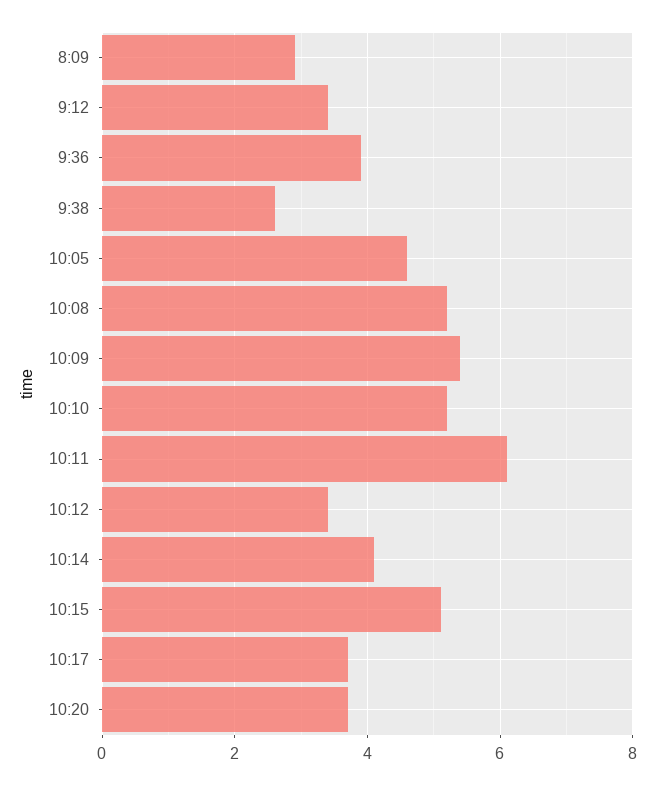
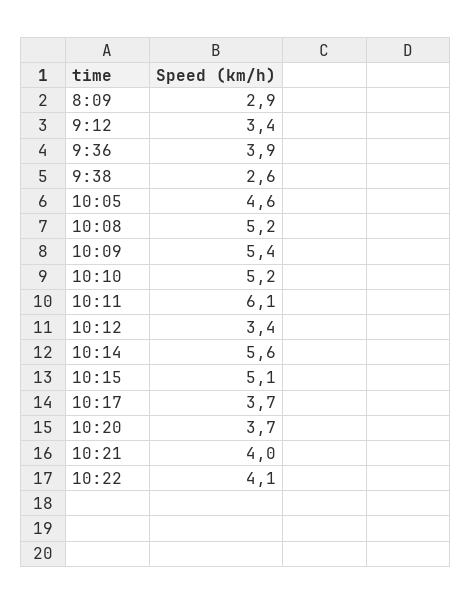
10:14: 4 -> 5.6
10:21: none -> 4
10:22: none -> 4.1

